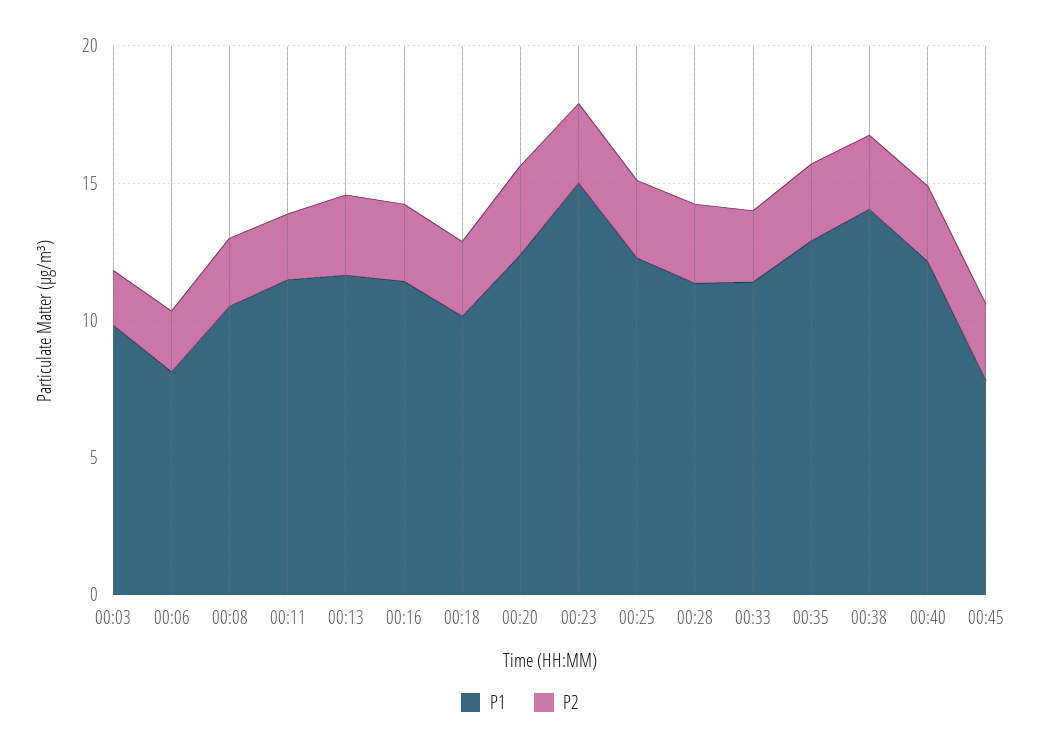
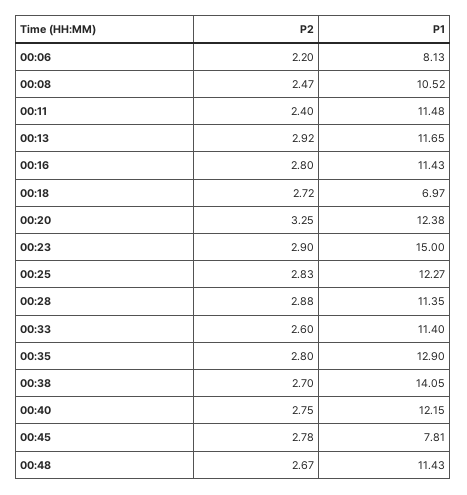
P1, 00:03: 10 -> none
P2, 00:03: 2 -> none
P1, 00:18: 10 -> 6.97
P2, 00:48: none -> 2.67
P1, 00:48: none -> 11.43

